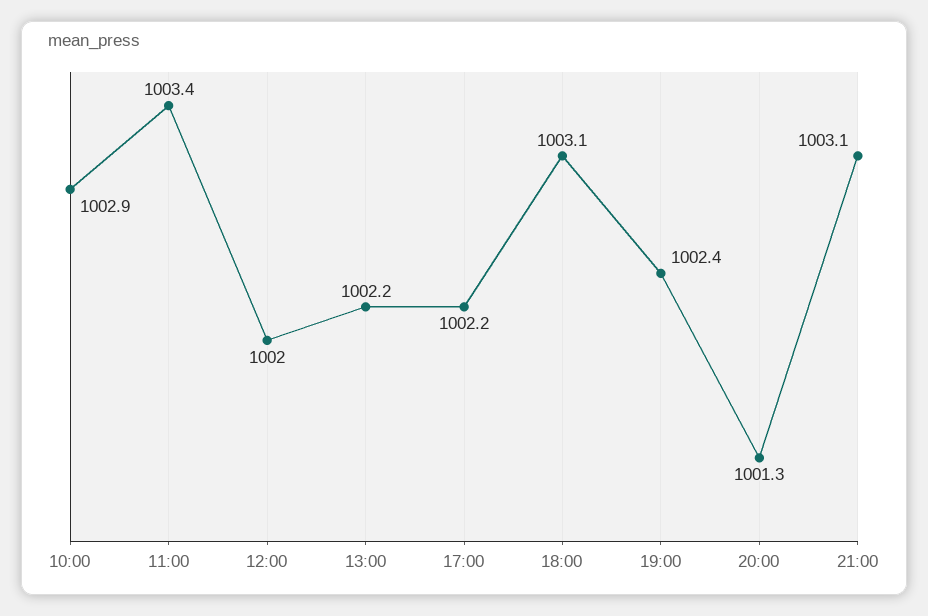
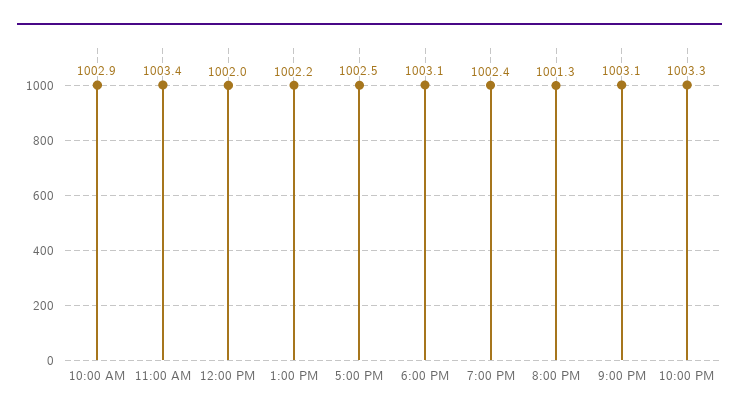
17:00: 1002.2 -> 1002.5
10:00 PM: none -> 1003.3

